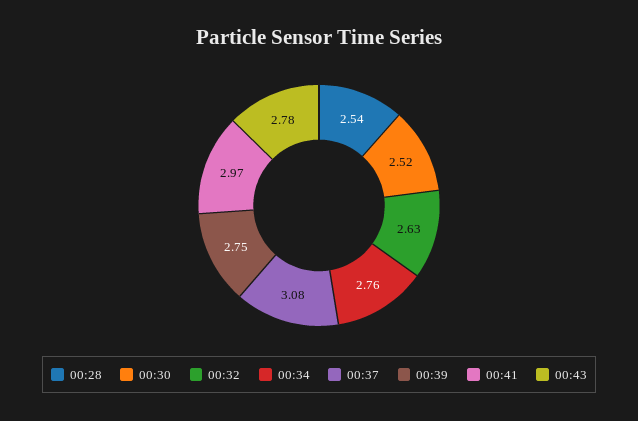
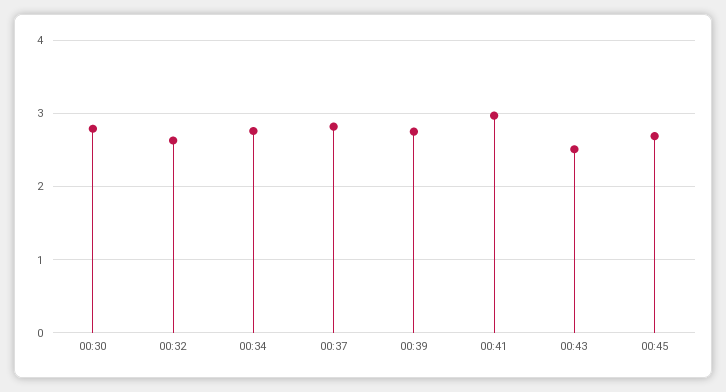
00:28: 2.54 -> none
00:30: 2.52 -> 2.8
00:37: 3.08 -> 2.8
00:43: 2.78 -> 2.5
00:45: none -> 2.7

